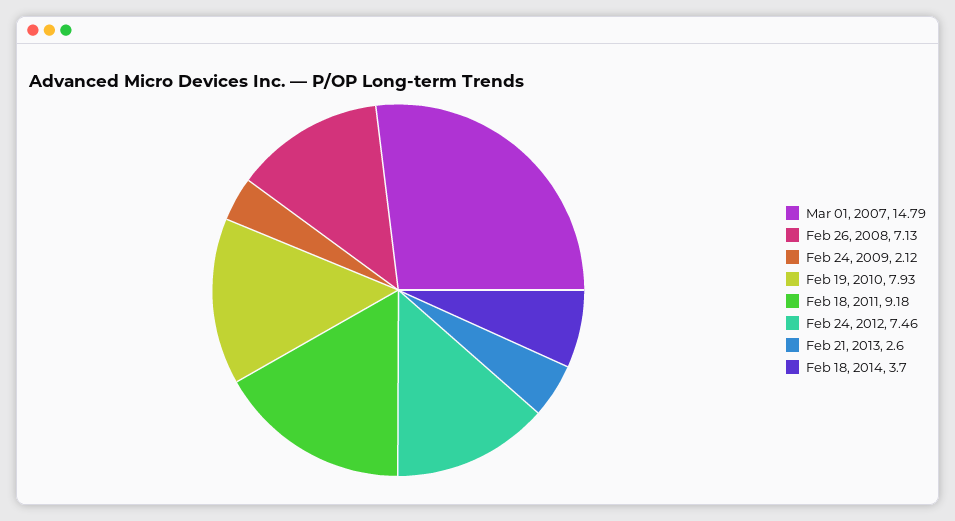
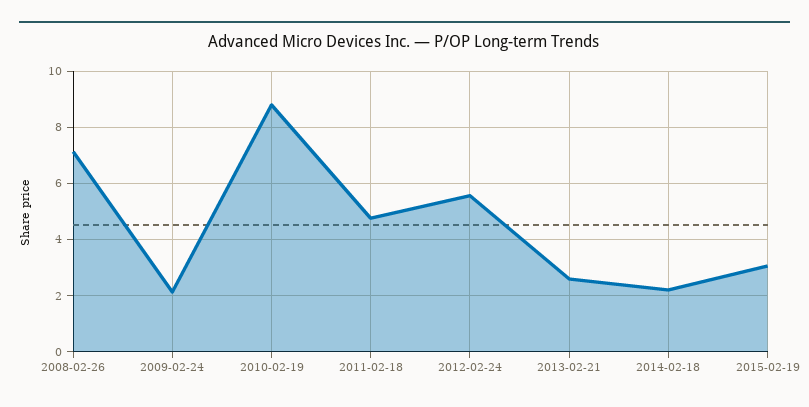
Mar 01, 2007: 14.79 -> none
Feb 19, 2010: 7.93 -> 8.75
Feb 18, 2011: 9.18 -> 4.75
Feb 24, 2012: 7.46 -> 5.5
Feb 18, 2014: 3.7 -> 2.25
2015-02-19: none -> 3

